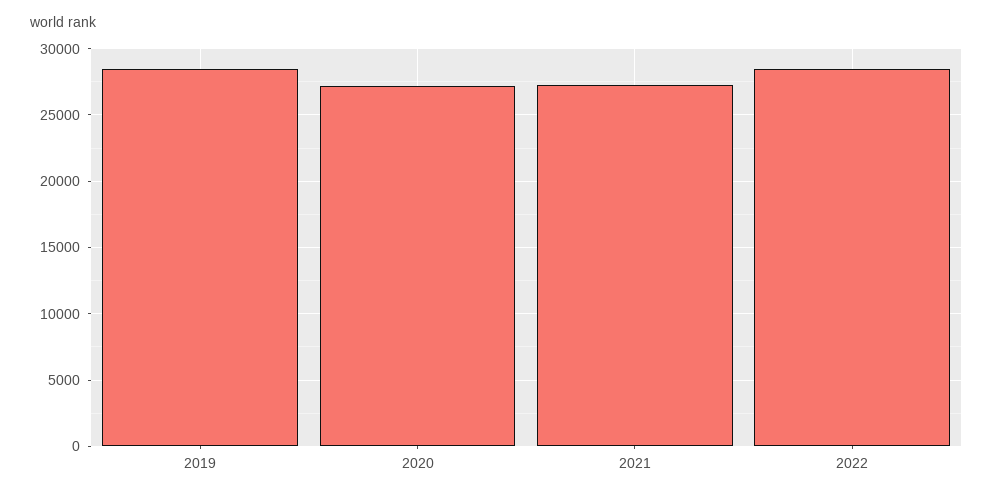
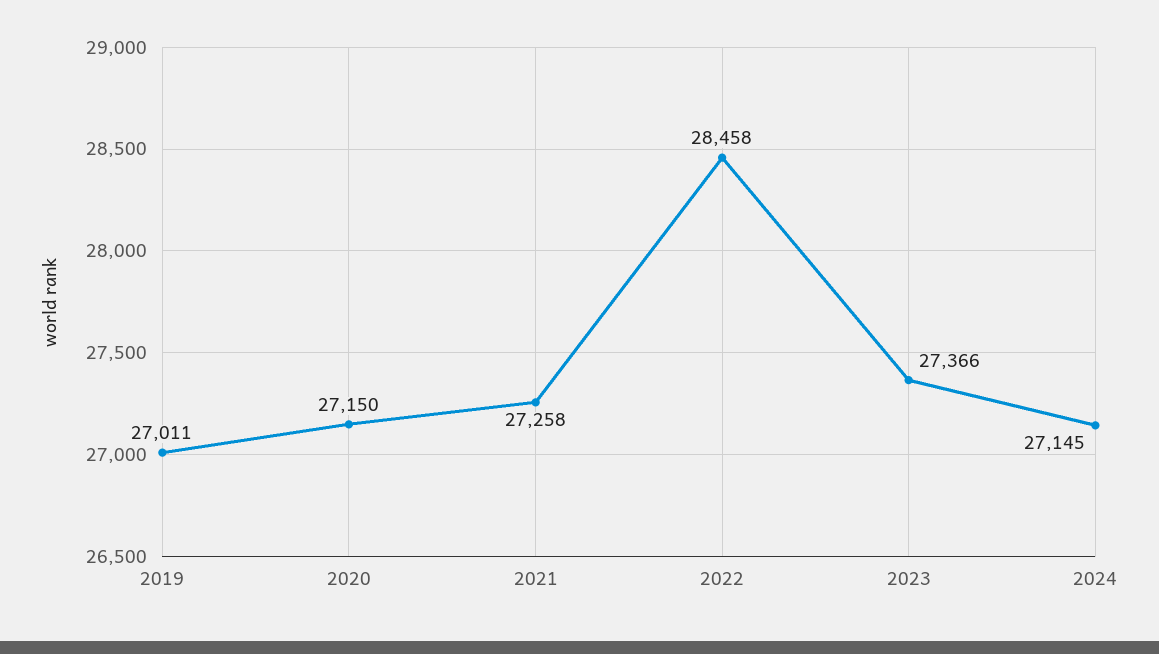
2019: 28500 -> 27011
2023: none -> 27366
2024: none -> 27145

